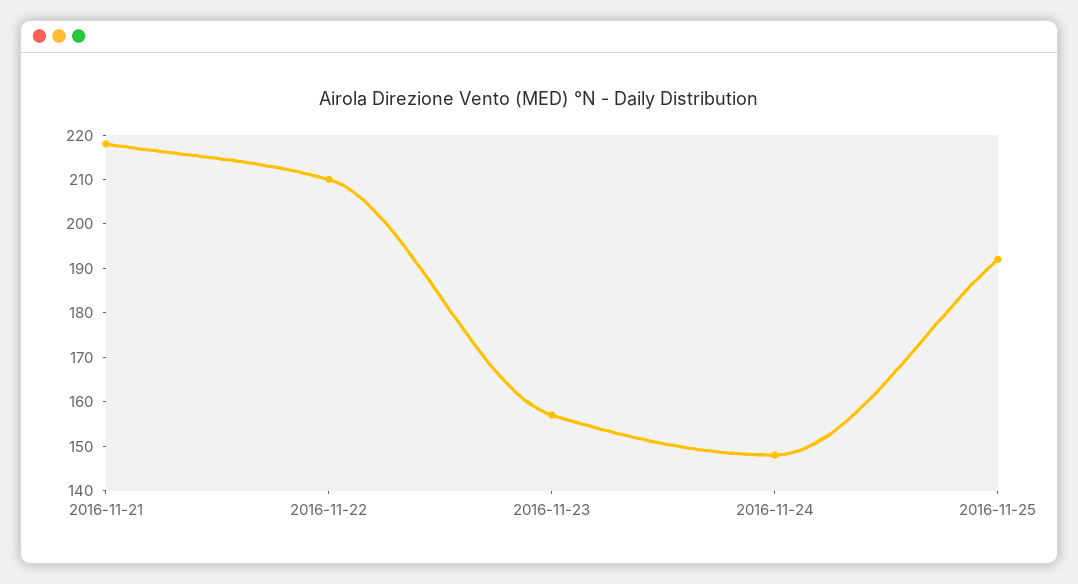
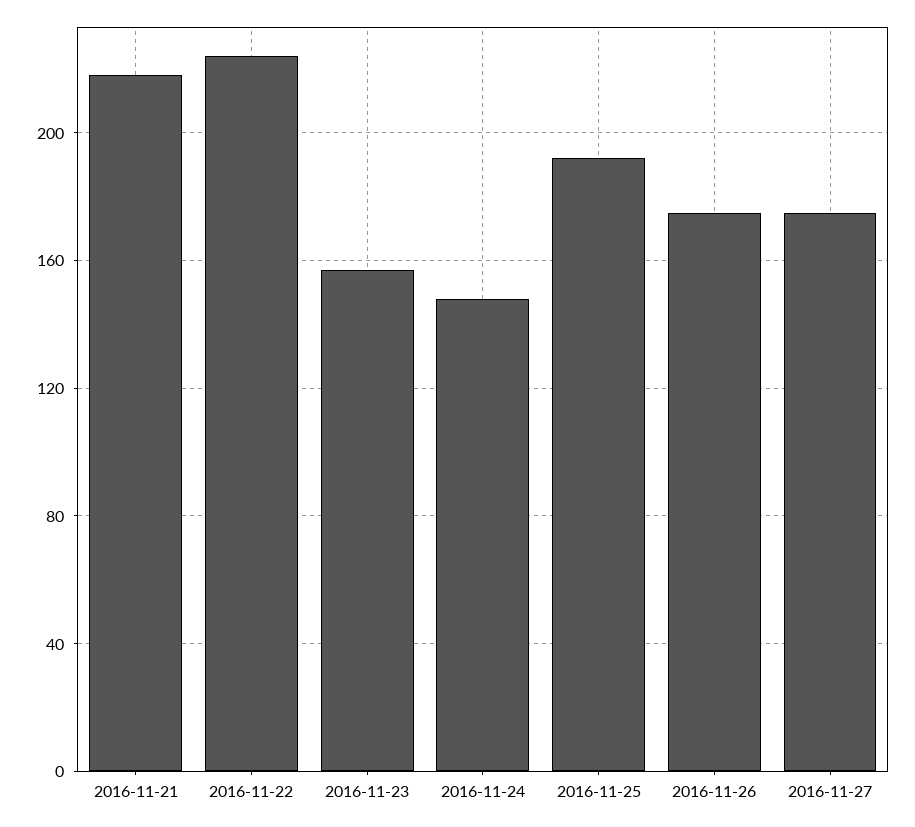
2016-11-22: 210 -> 225
2016-11-26: none -> 175
2016-11-27: none -> 175

